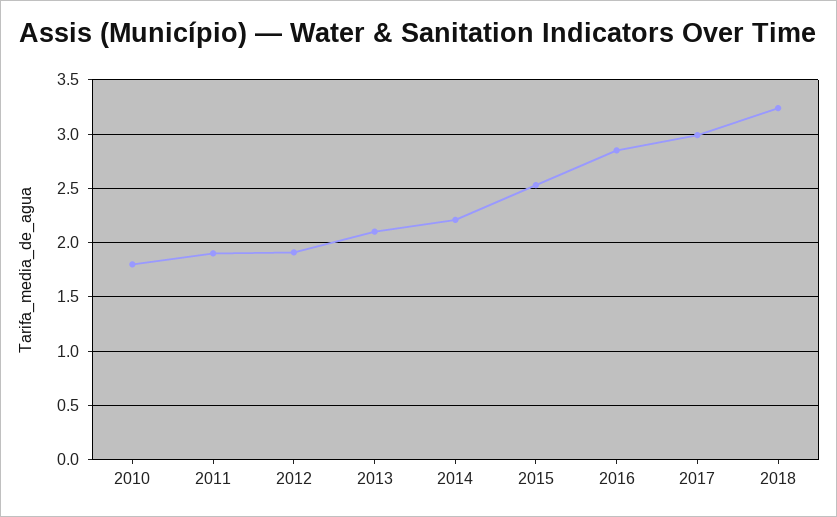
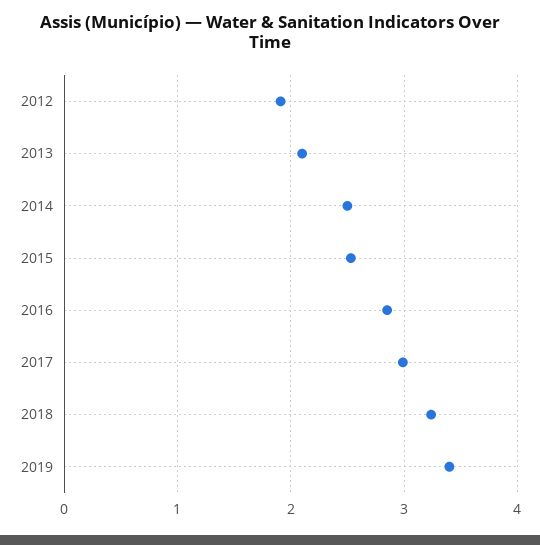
2010: 1.8 -> none
2011: 1.9 -> none
2014: 2.2 -> 2.5
2019: none -> 3.4

